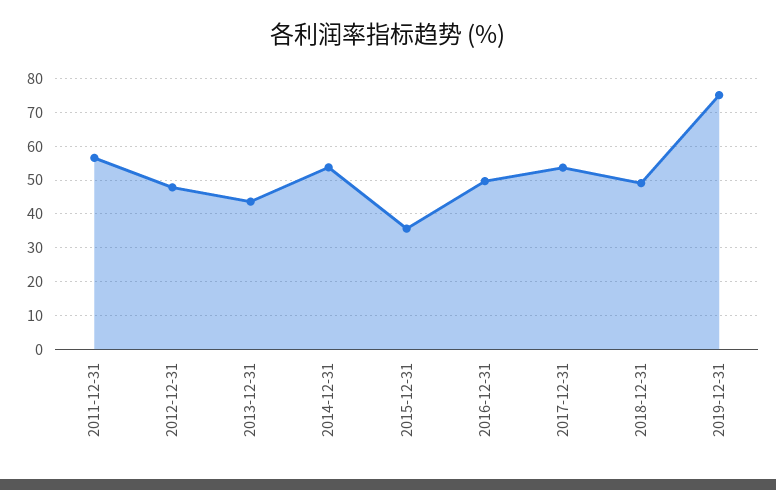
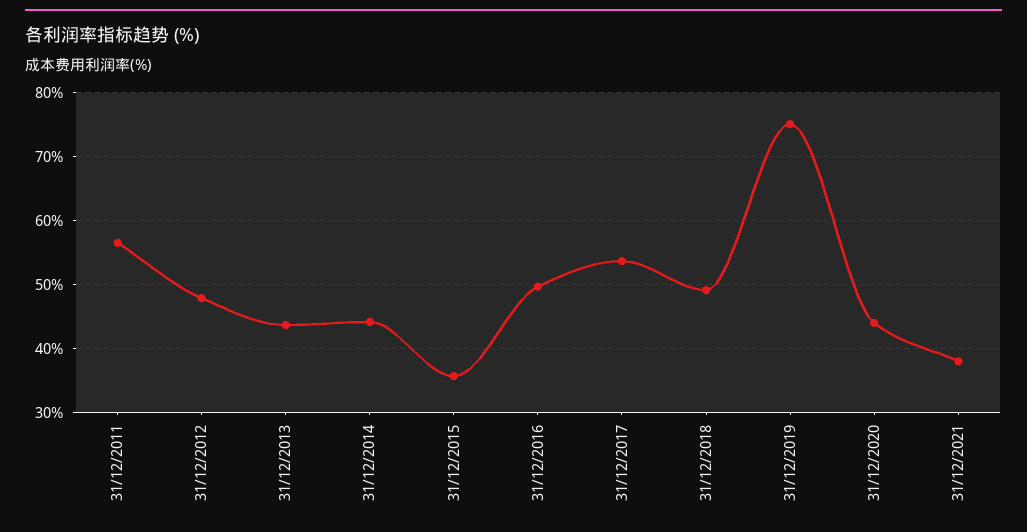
2014-12-31: 54 -> 44
31/12/2020: none -> 44
31/12/2021: none -> 38

